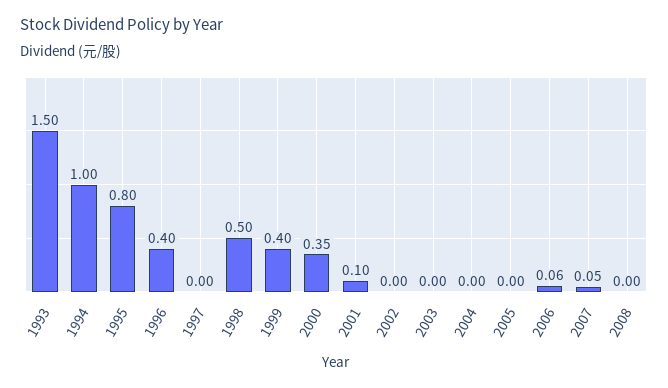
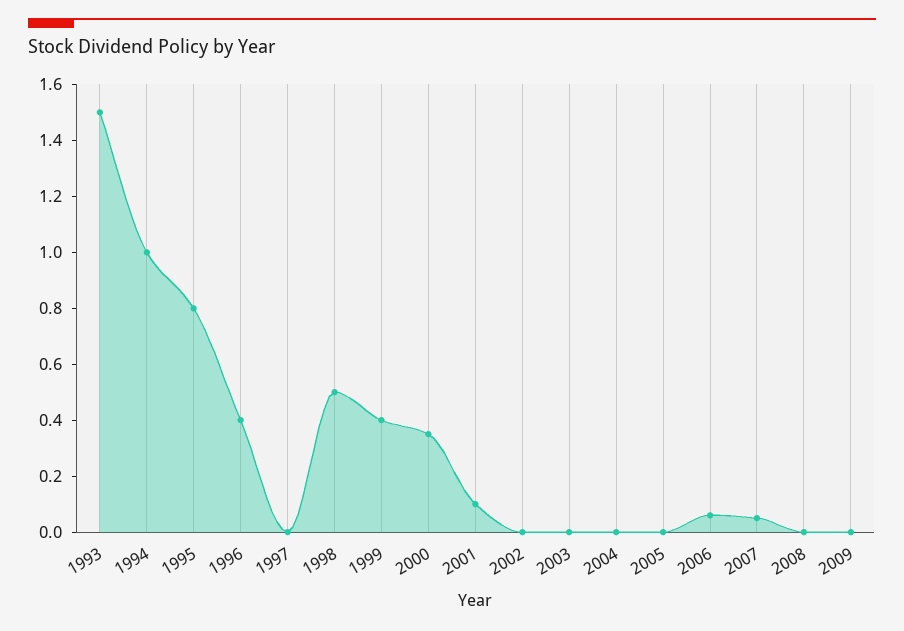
2009: none -> 0

